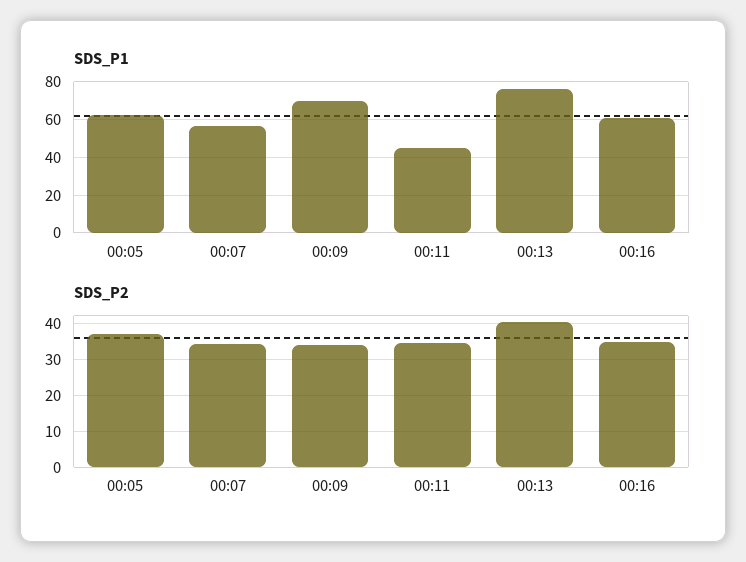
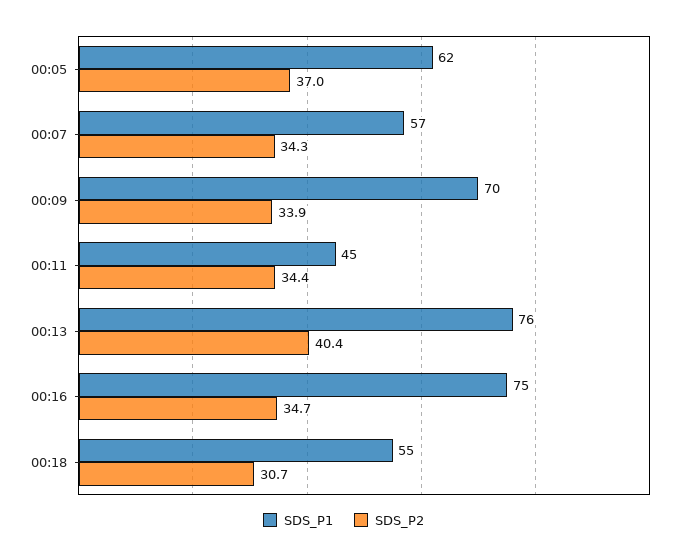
SDS_P1, 00:16: 60 -> 75
SDS_P1, 00:18: none -> 55
SDS_P2, 00:18: none -> 30.7

